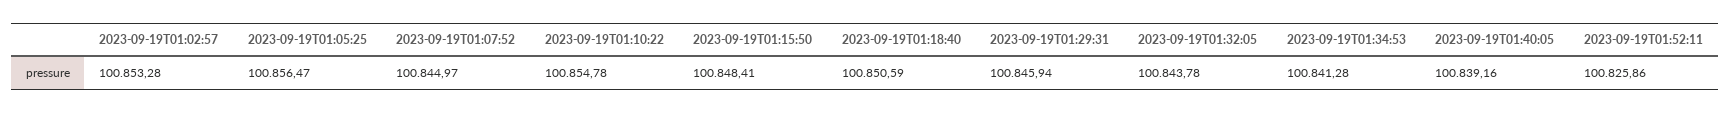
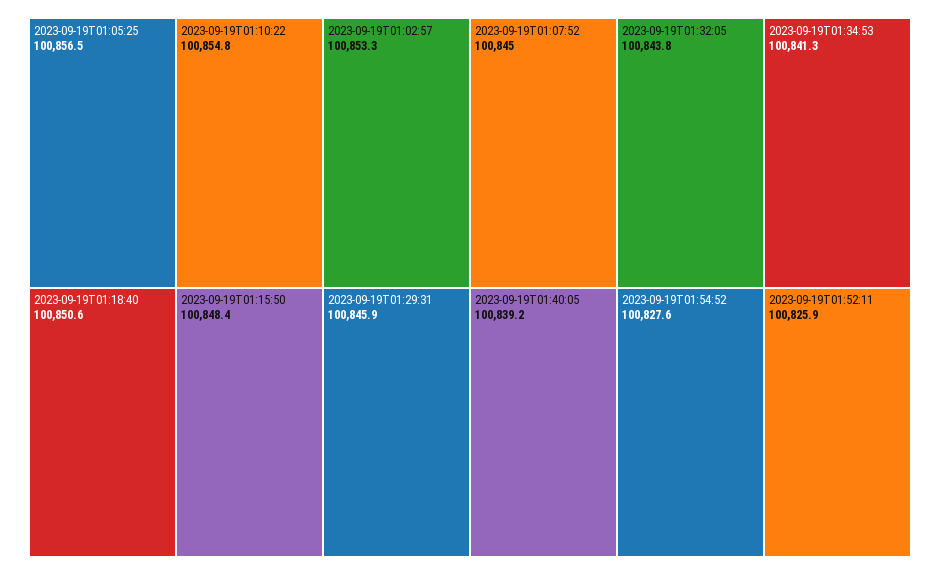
2023-09-19T01:54:52: none -> 100827.6

